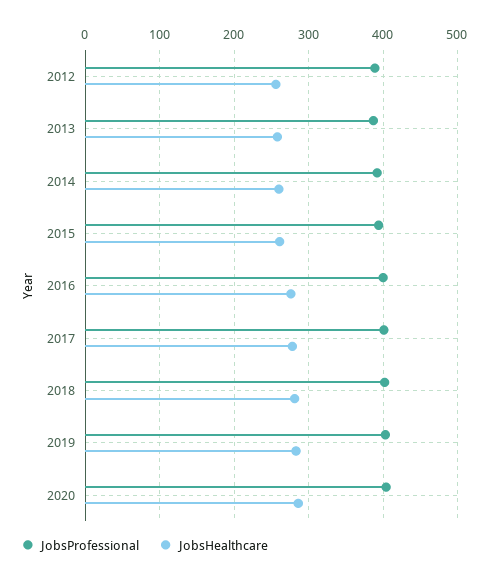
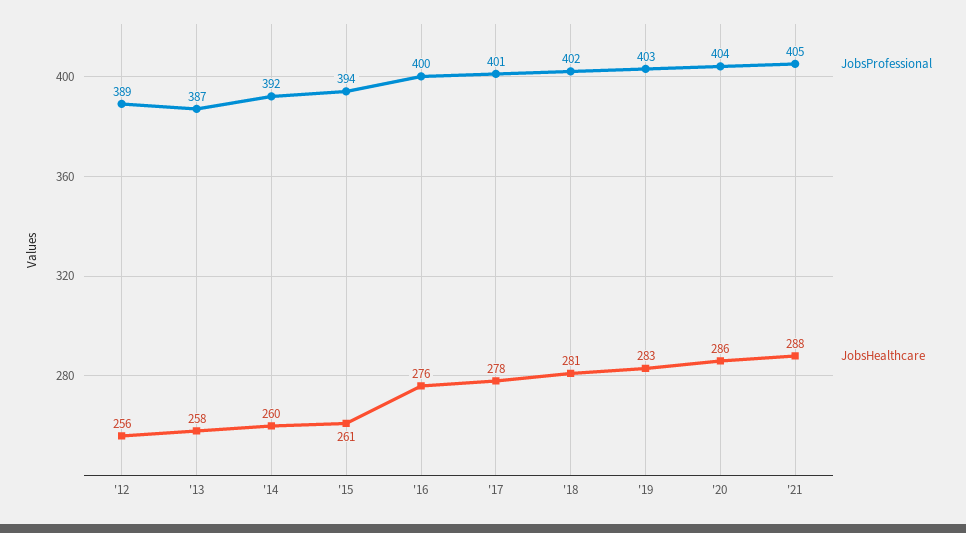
JobsProfessional, '21: none -> 405
JobsHealthcare, '21: none -> 288

